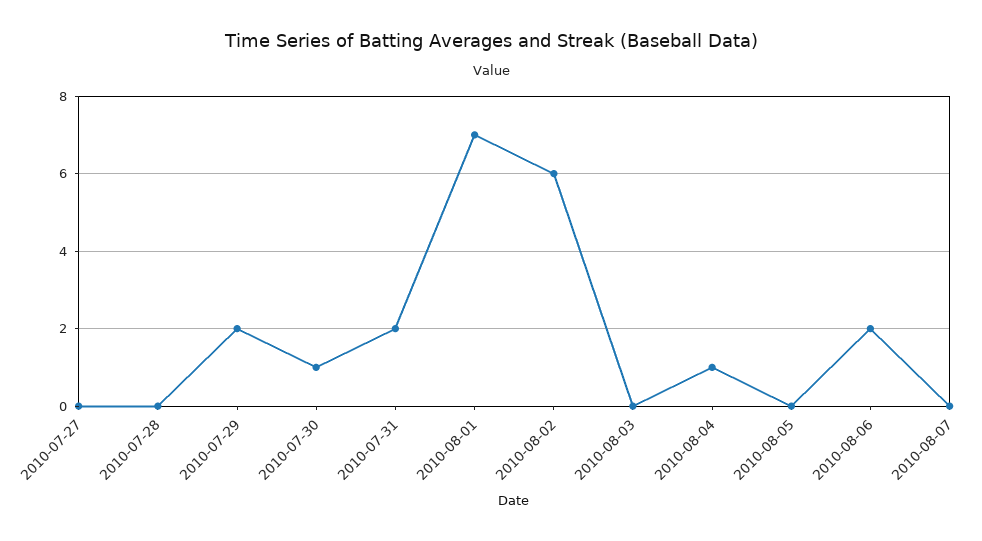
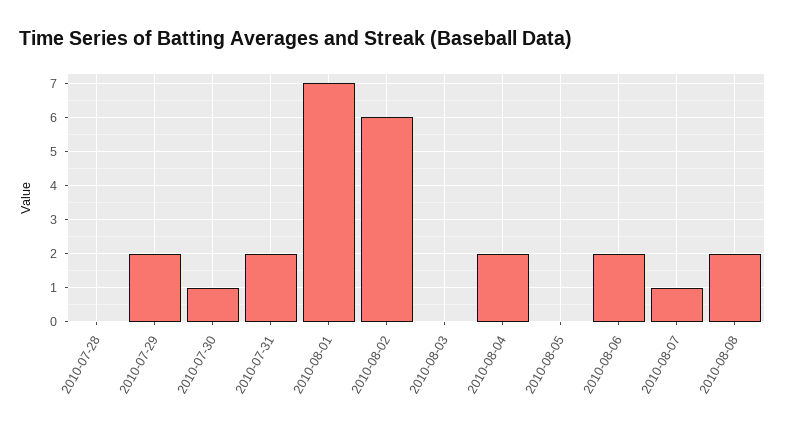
2010-07-27: 0 -> none
2010-08-04: 1 -> 2
2010-08-07: 0 -> 1
2010-08-08: none -> 2

